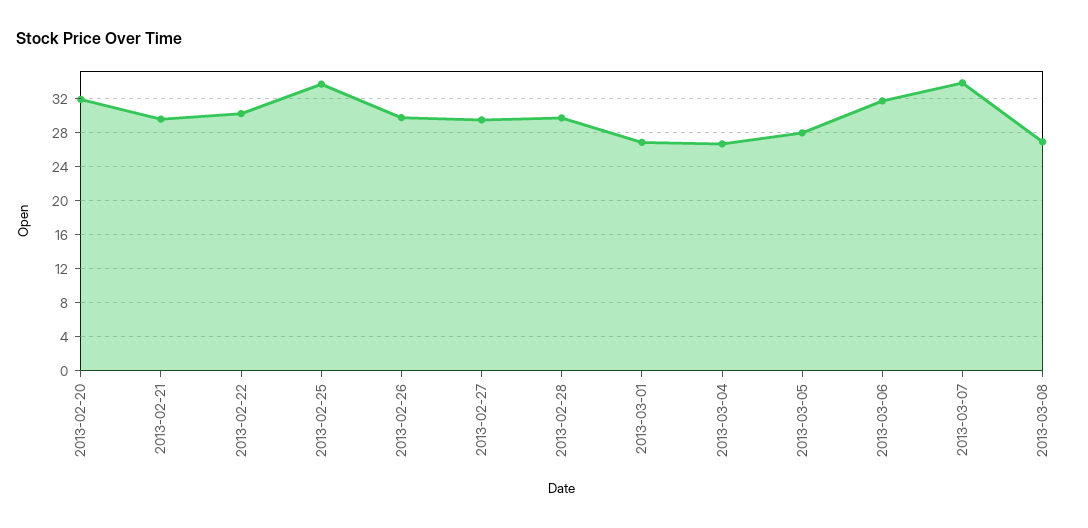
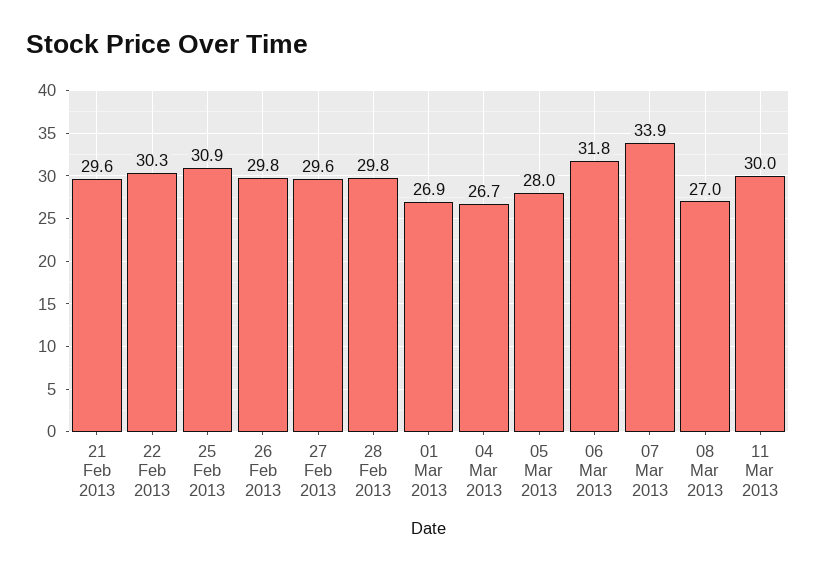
2013-02-20: 32 -> none
2013-02-25: 34 -> 30.9
11 Mar 2013: none -> 30

